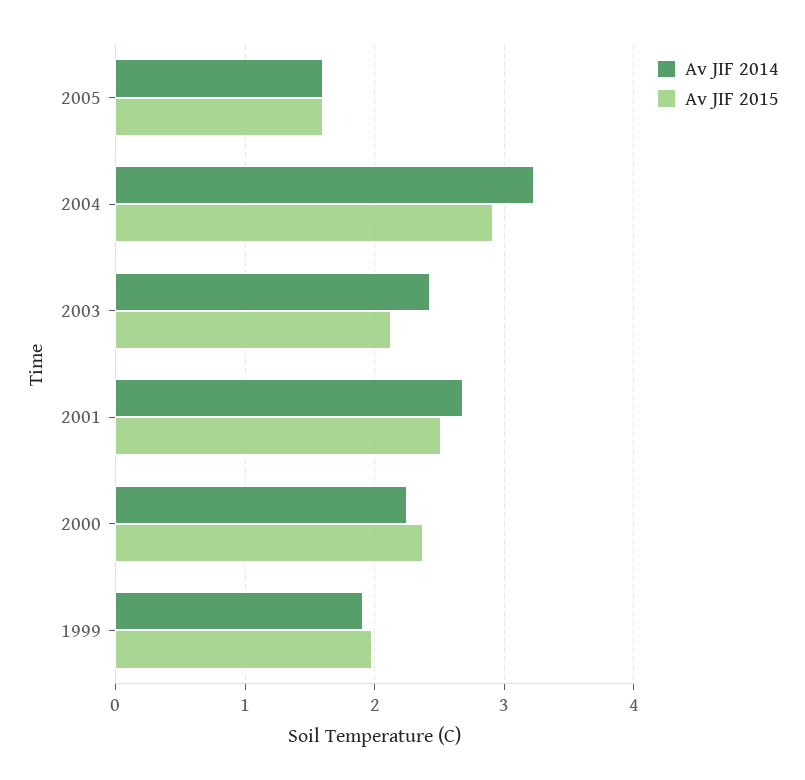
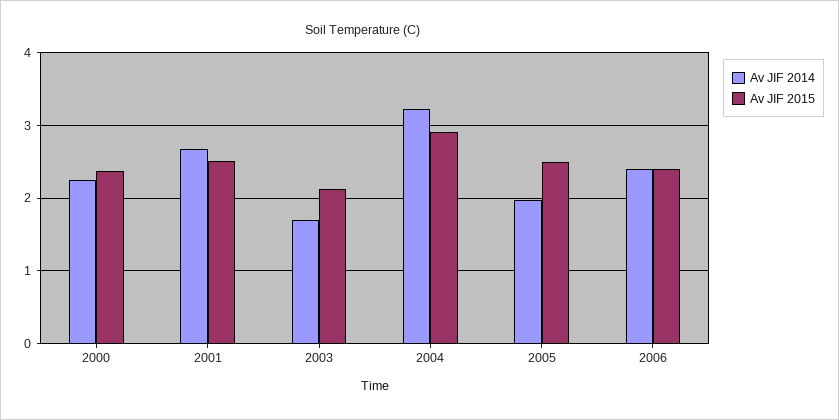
Av JIF 2014, 2005: 1.6 -> 2
Av JIF 2015, 2005: 1.6 -> 2.5
Av JIF 2014, 2003: 2.4 -> 1.7
Av JIF 2014, 1999: 1.9 -> none
Av JIF 2015, 1999: 2 -> none
Av JIF 2014, 2006: none -> 2.4
Av JIF 2015, 2006: none -> 2.4

